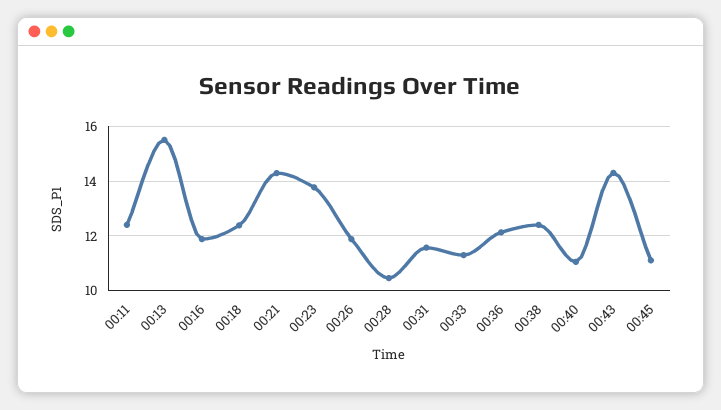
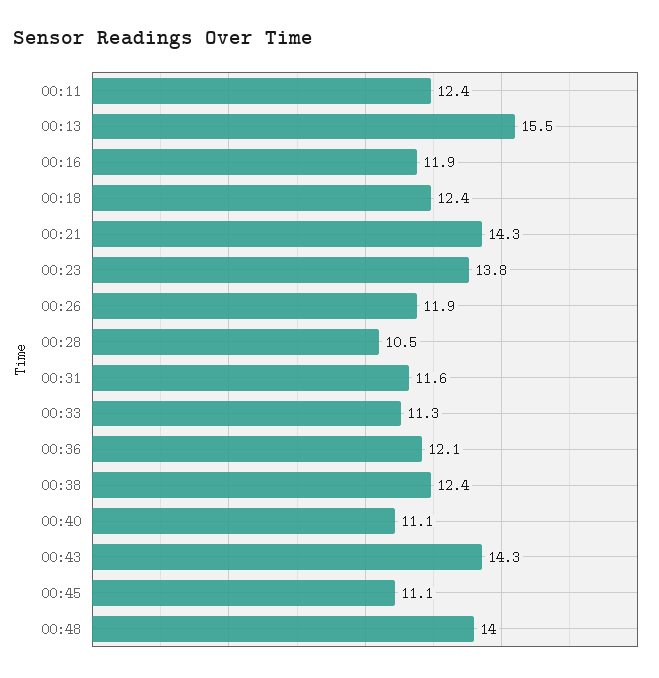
00:48: none -> 14

